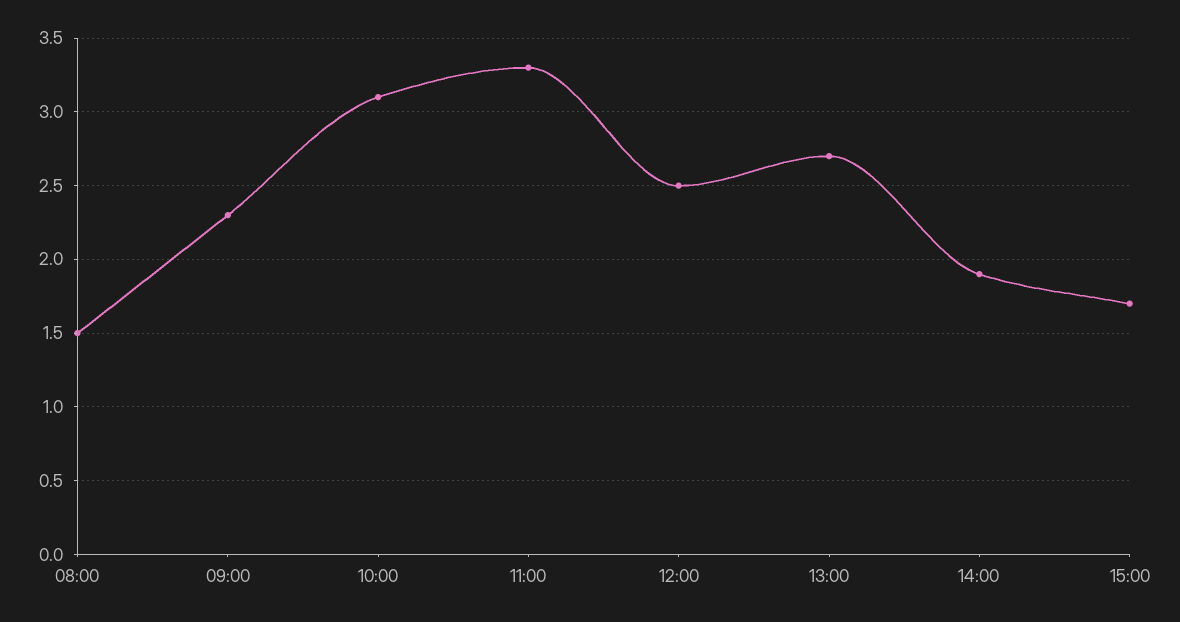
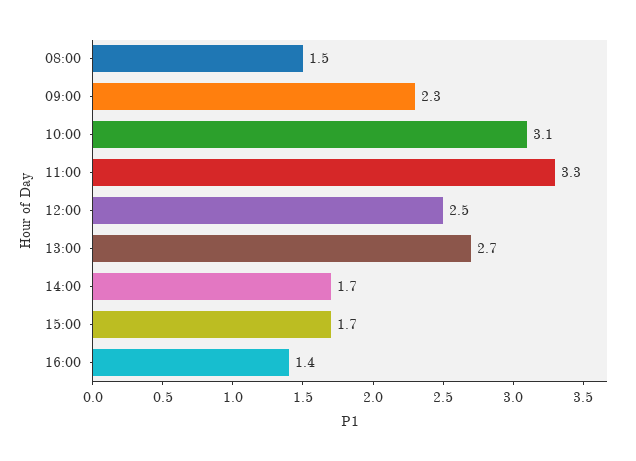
14:00: 1.9 -> 1.7
16:00: none -> 1.4

